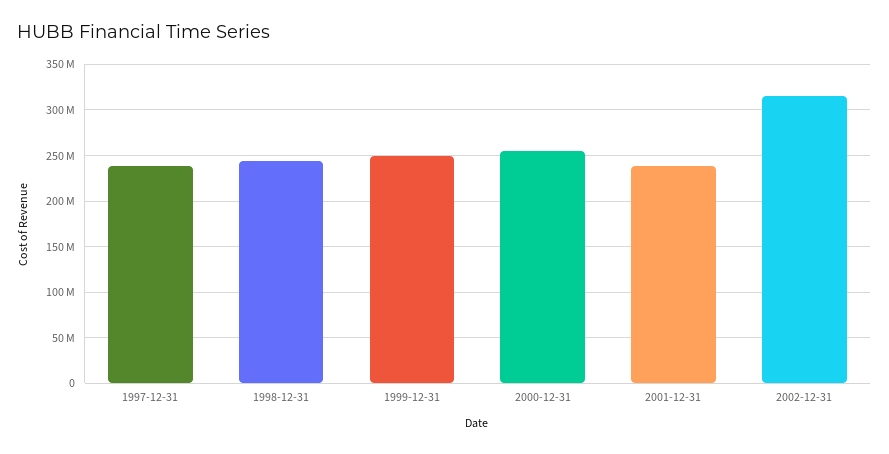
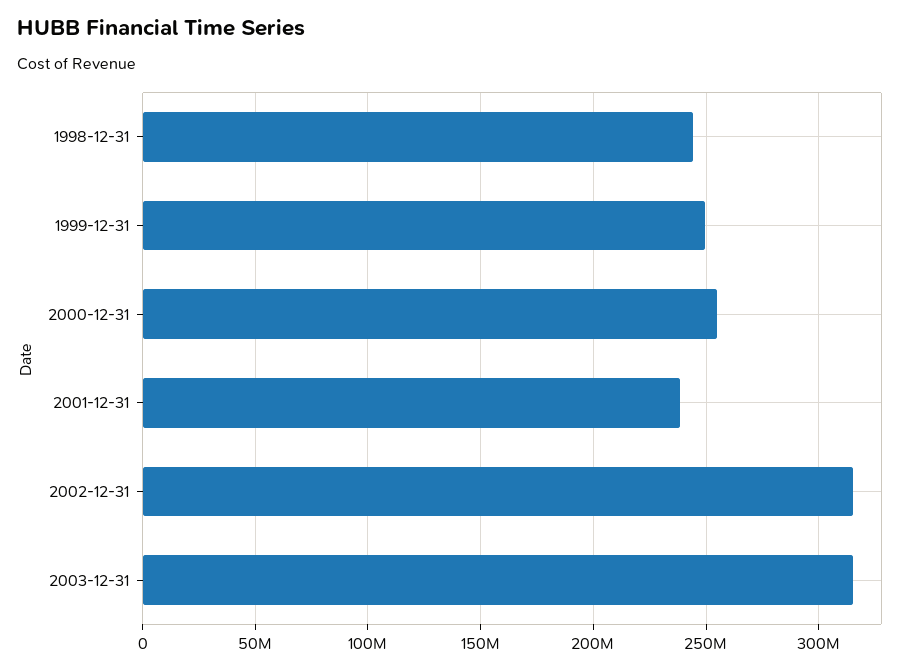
1997-12-31: 240000000 -> none
2003-12-31: none -> 315000000

